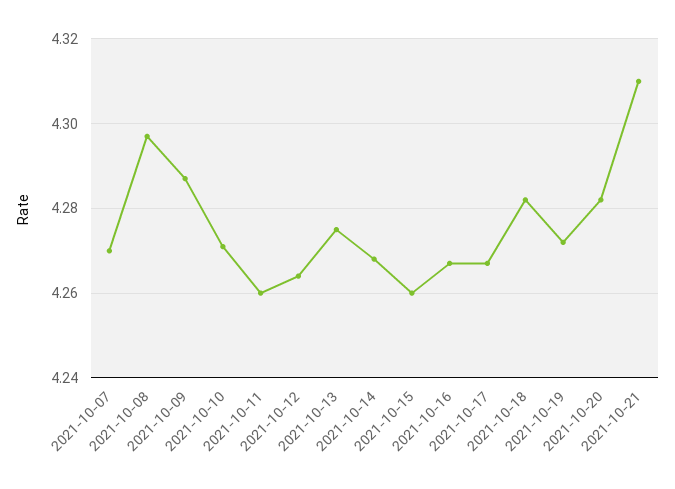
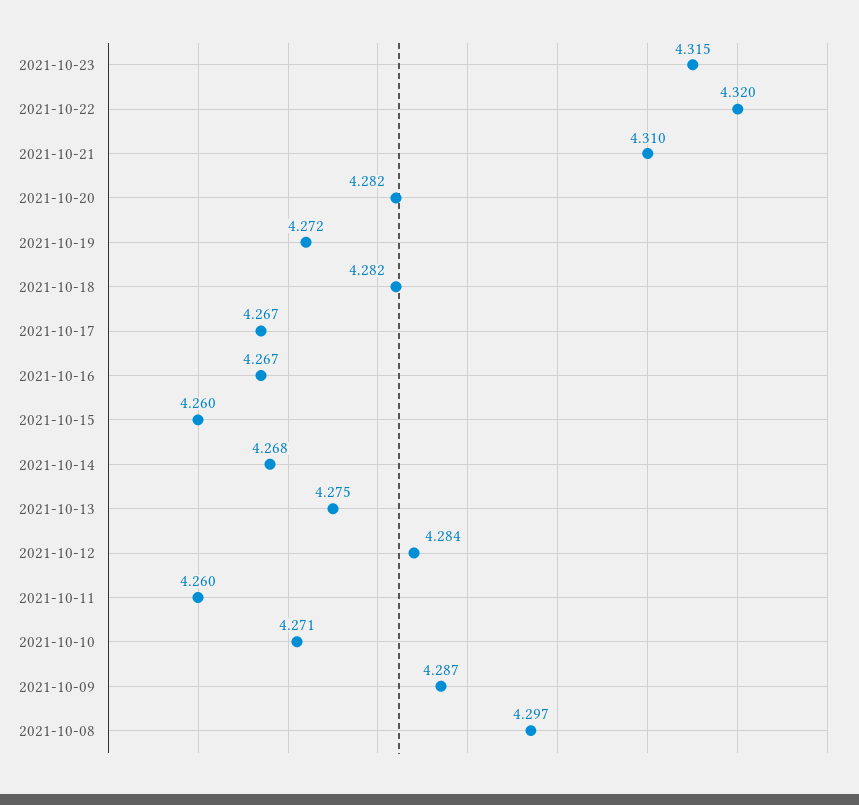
2021-10-07: 4.27 -> none
2021-10-12: 4.265 -> 4.284
2021-10-23: none -> 4.315
2021-10-22: none -> 4.32

